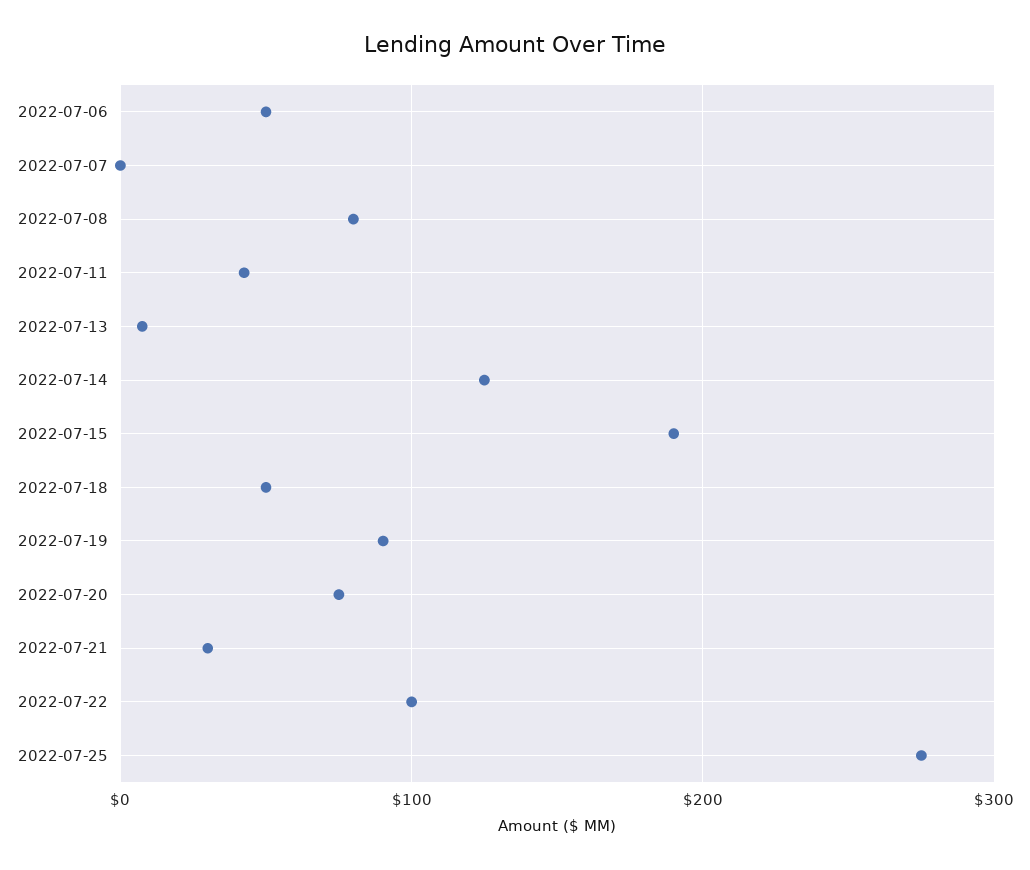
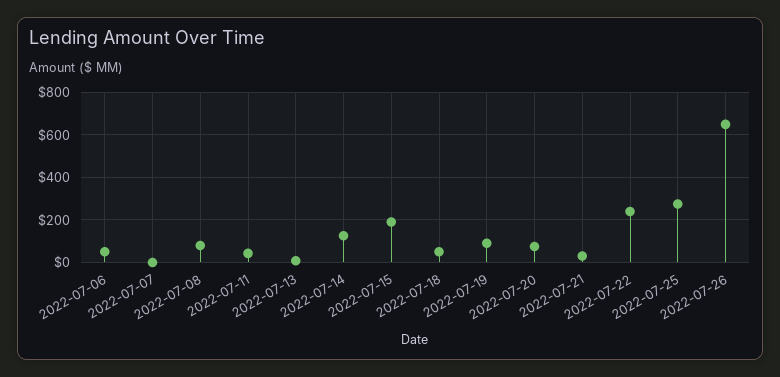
2022-07-22: 100 -> 250
2022-07-26: none -> 650

